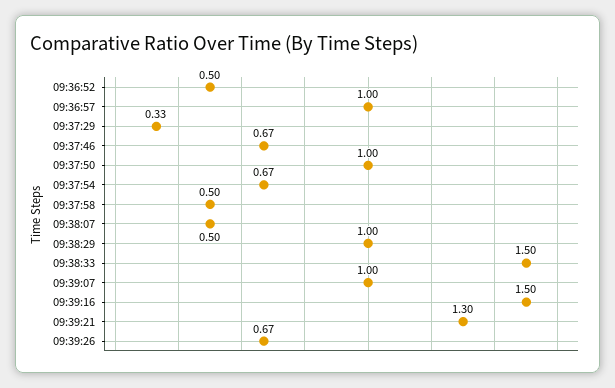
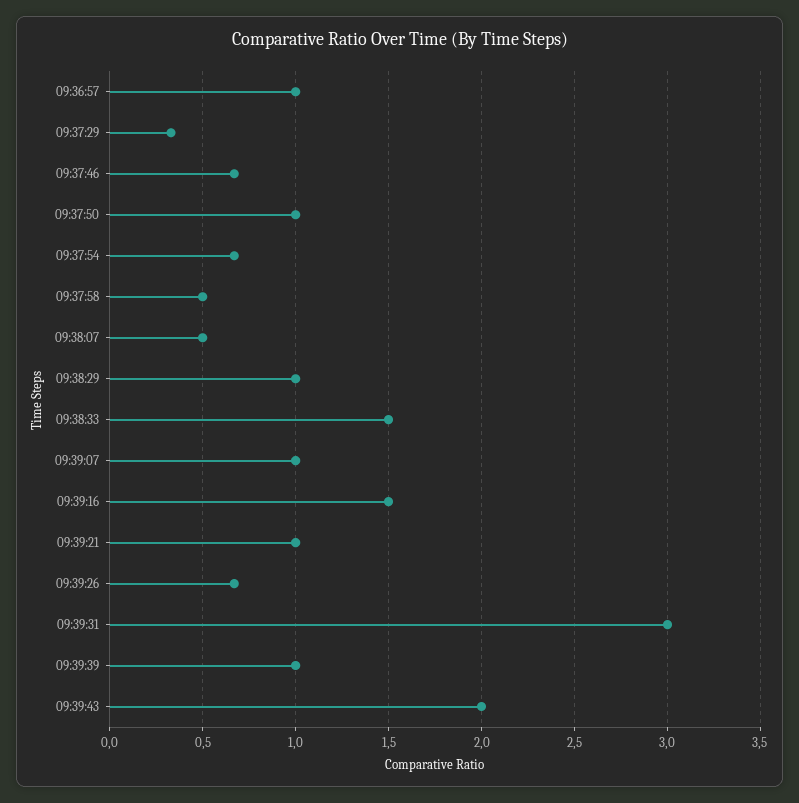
09:36:52: 0.5 -> none
09:39:21: 1.3 -> 1
09:39:31: none -> 3
09:39:39: none -> 1
09:39:43: none -> 2

